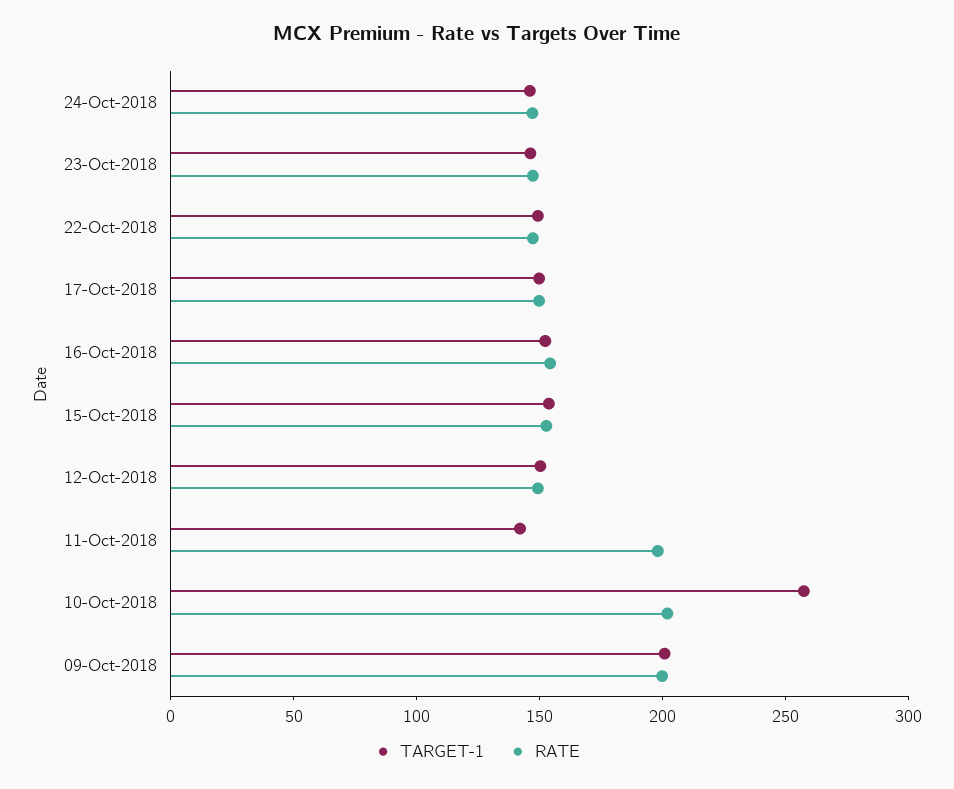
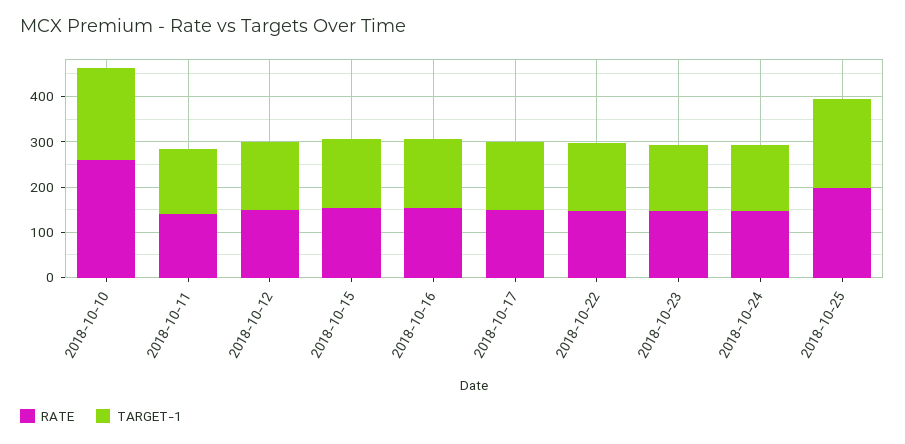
RATE, 11-Oct-2018: 200 -> 140
TARGET-1, 10-Oct-2018: 260 -> 200
RATE, 10-Oct-2018: 200 -> 260
TARGET-1, 09-Oct-2018: 200 -> none
RATE, 09-Oct-2018: 200 -> none
RATE, 2018-10-25: none -> 200
TARGET-1, 2018-10-25: none -> 200

